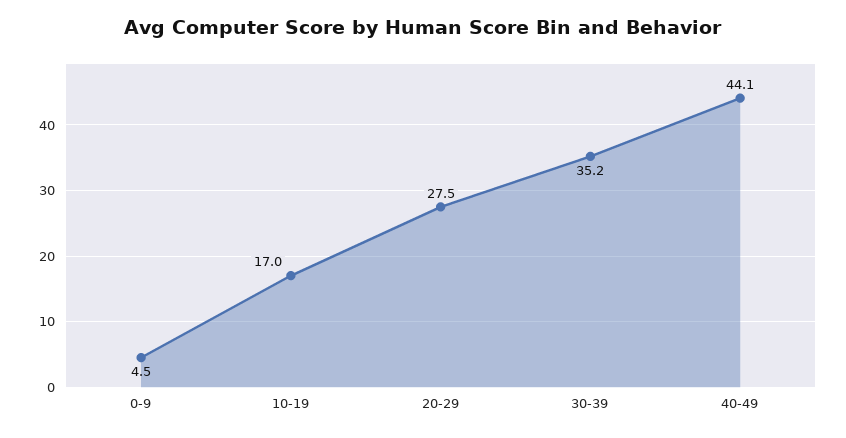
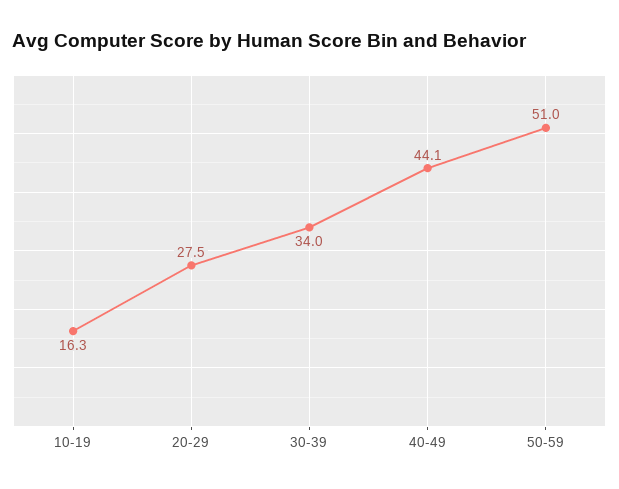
0-9: 4.5 -> none
10-19: 17 -> 16.3
30-39: 35.2 -> 34
50-59: none -> 51

